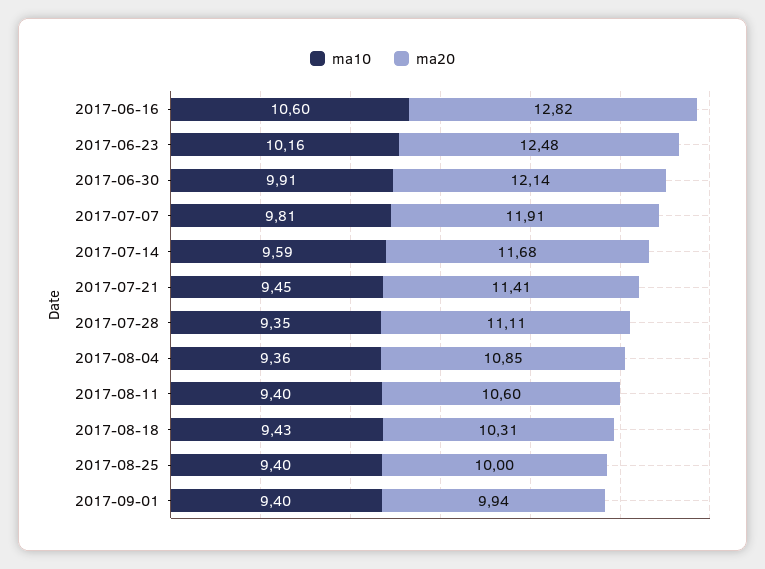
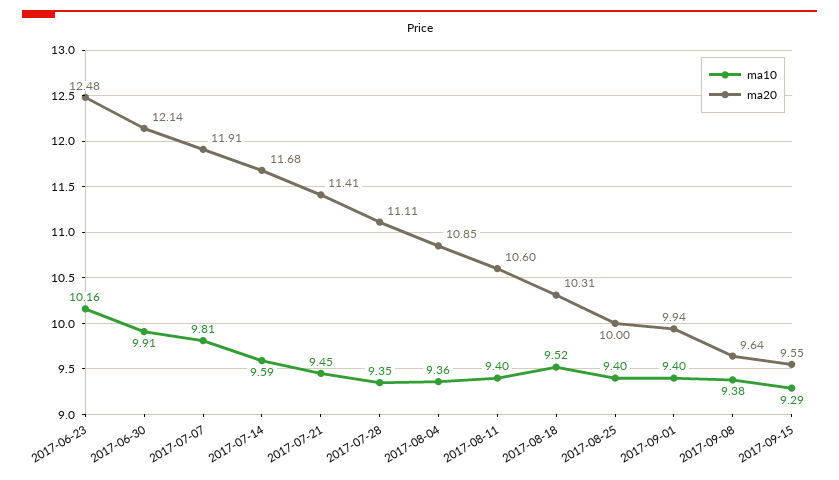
ma10, 2017-06-16: 10.6 -> none
ma20, 2017-06-16: 12.82 -> none
ma10, 2017-08-18: 9.43 -> 9.52
ma10, 2017-09-08: none -> 9.38
ma20, 2017-09-08: none -> 9.64
ma10, 2017-09-15: none -> 9.29
ma20, 2017-09-15: none -> 9.55

